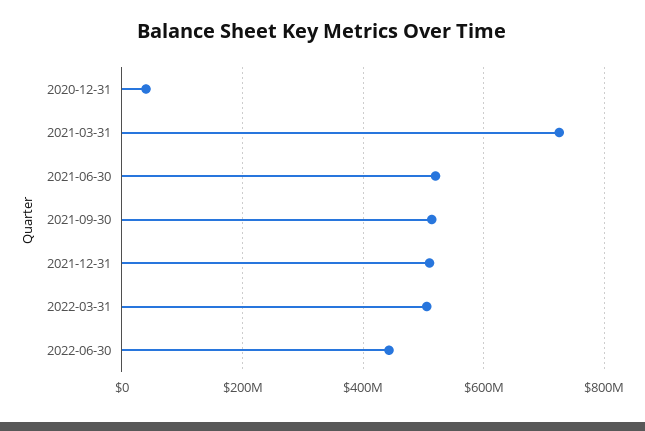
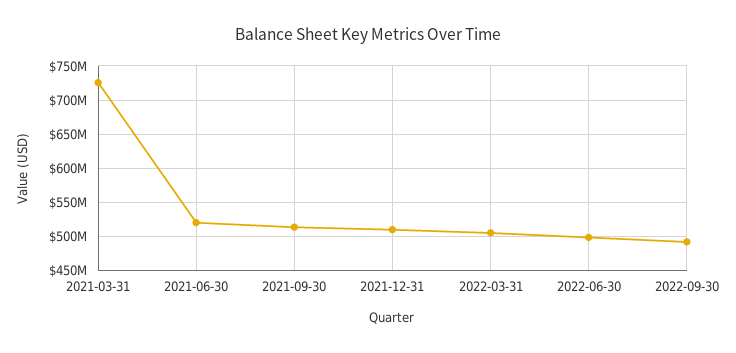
2020-12-31: 40000000 -> none
2022-06-30: 440000000 -> 500000000
2022-09-30: none -> 490000000

